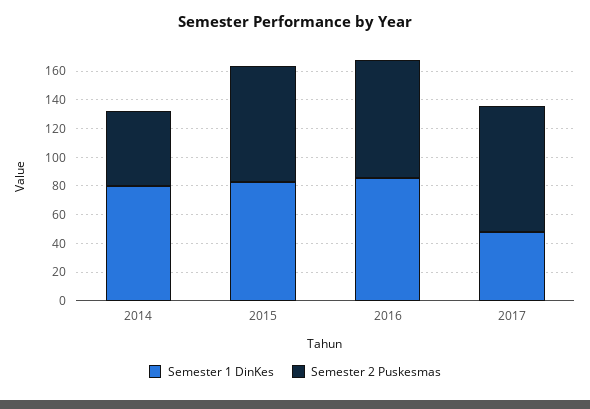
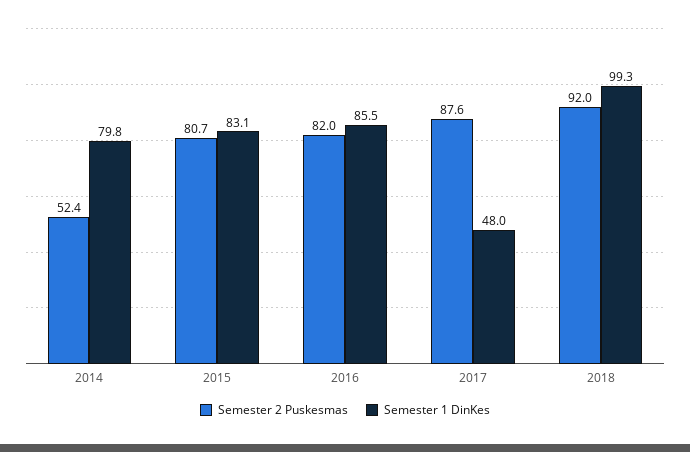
Semester 2 Puskesmas, 2018: none -> 92
Semester 1 DinKes, 2018: none -> 99.3

